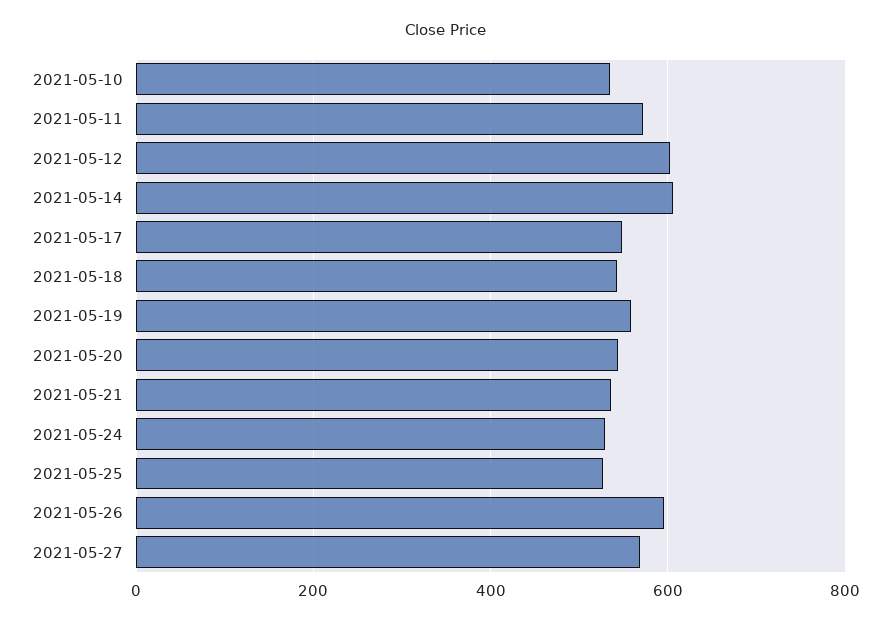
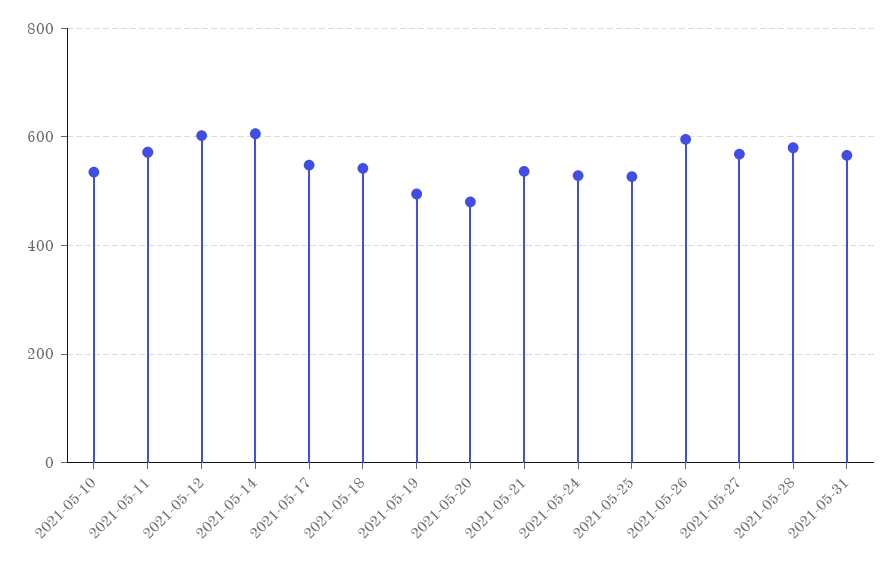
2021-05-19: 560 -> 500
2021-05-20: 540 -> 480
2021-05-28: none -> 580
2021-05-31: none -> 560

